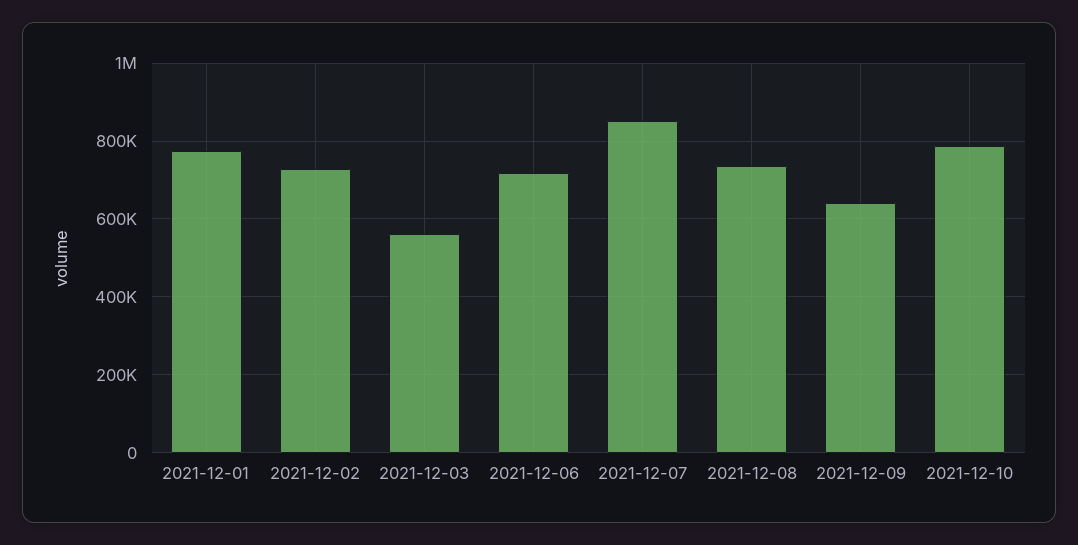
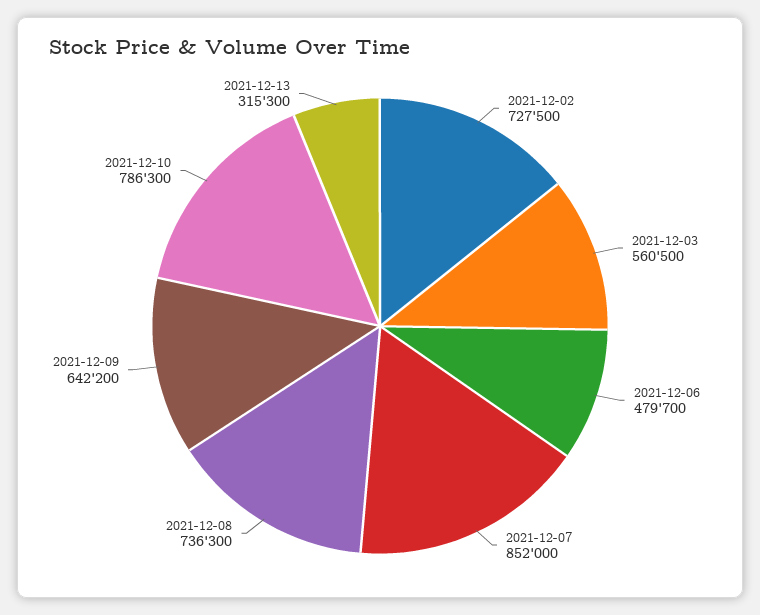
2021-12-01: 780000 -> none
2021-12-06: 720000 -> 479700
2021-12-13: none -> 315300

